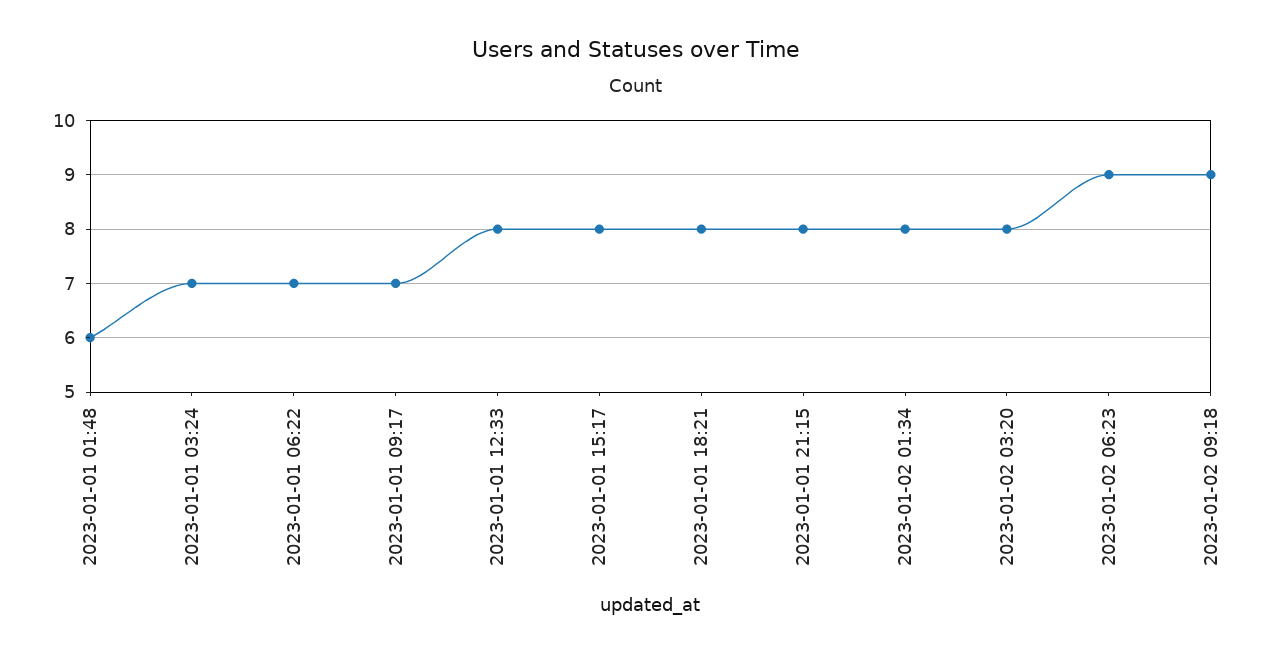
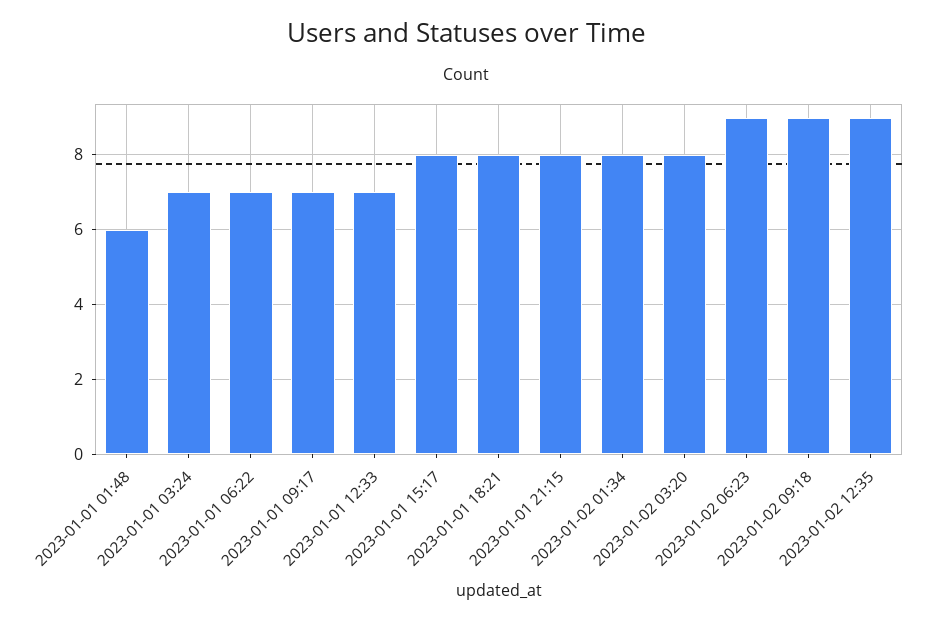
2023-01-01 12:33: 8 -> 7
2023-01-02 12:35: none -> 9

